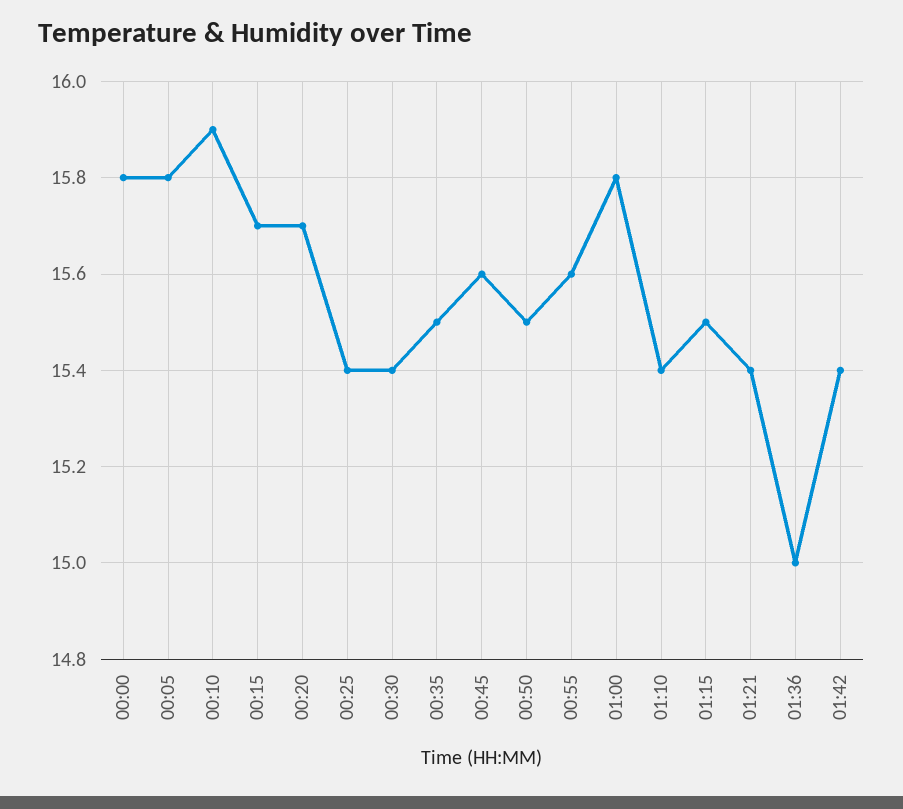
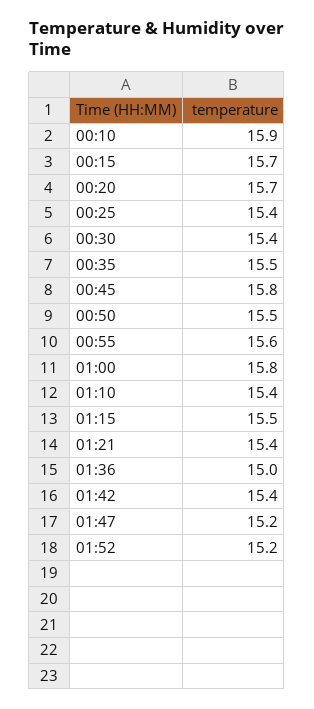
00:00: 15.8 -> none
00:05: 15.8 -> none
00:45: 15.6 -> 15.8
01:47: none -> 15.2
01:52: none -> 15.2

